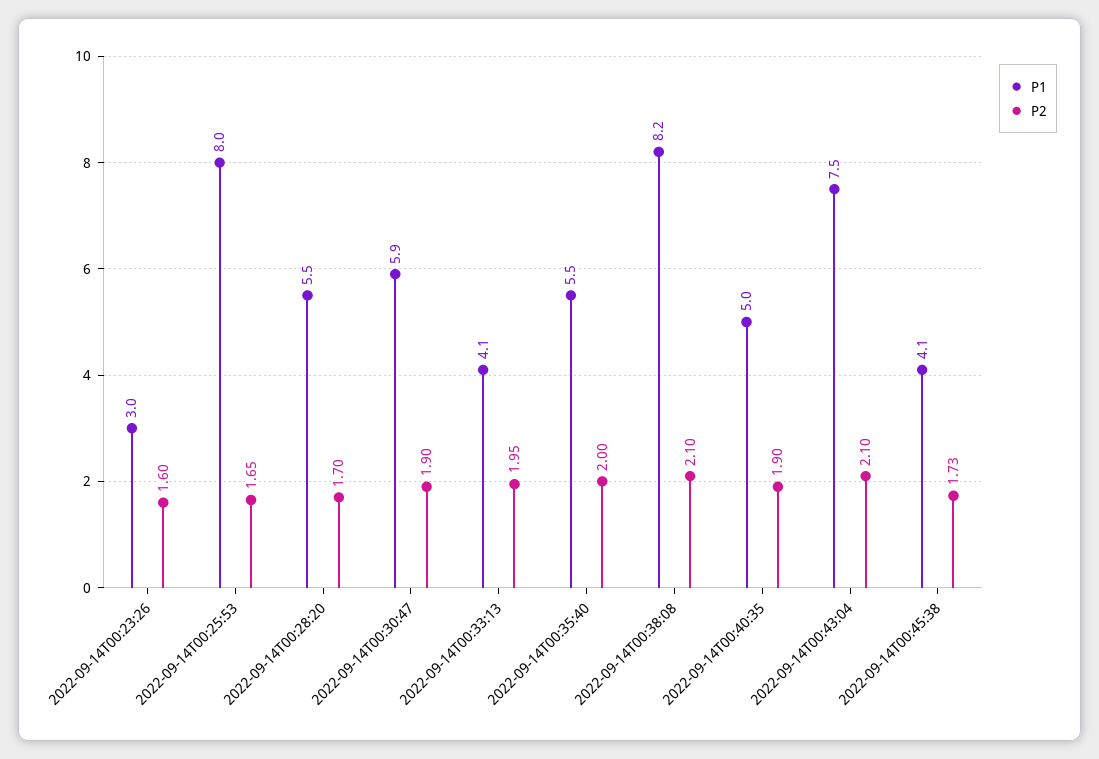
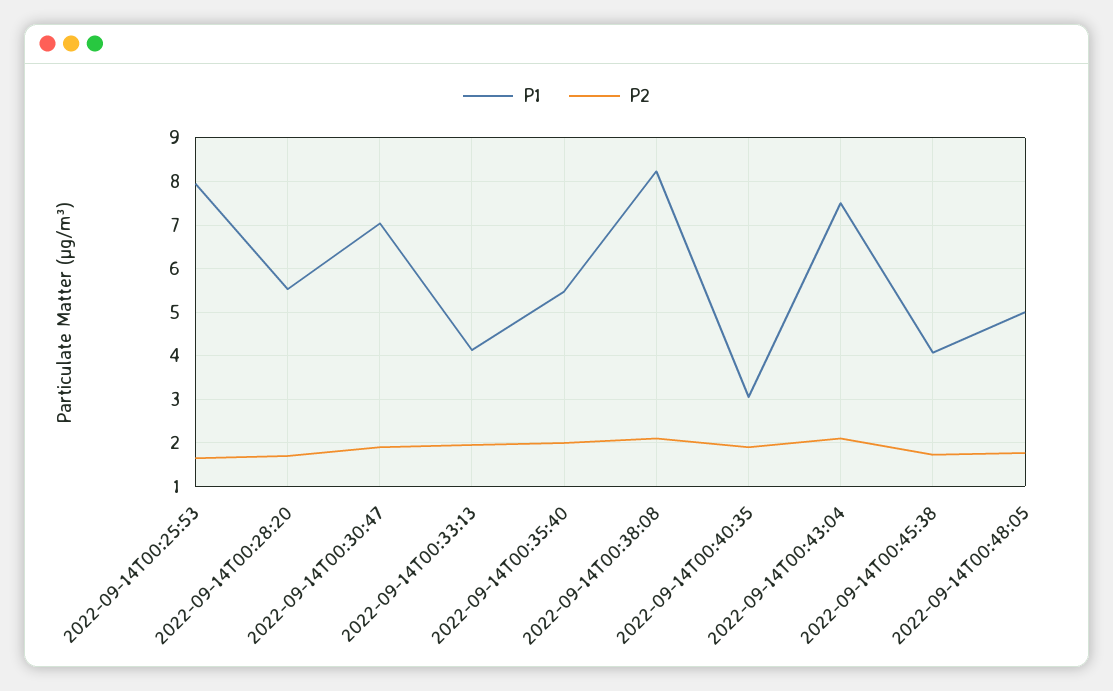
P1, 2022-09-14T00:23:26: 3 -> none
P2, 2022-09-14T00:23:26: 1.6 -> none
P1, 2022-09-14T00:30:47: 5.9 -> 7
P1, 2022-09-14T00:40:35: 5 -> 3
P1, 2022-09-14T00:48:05: none -> 5
P2, 2022-09-14T00:48:05: none -> 1.8

